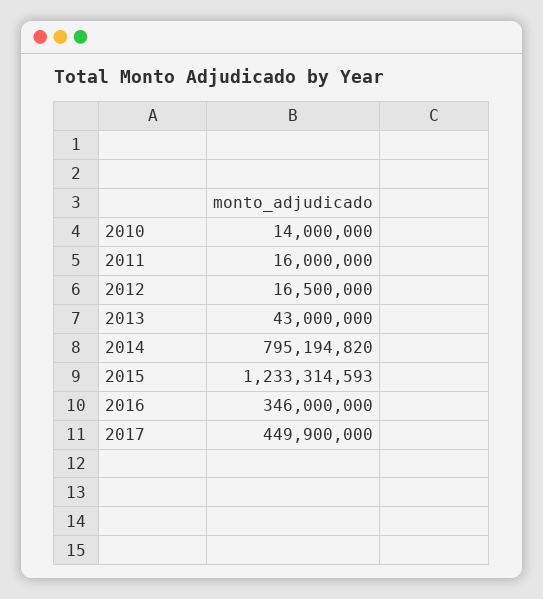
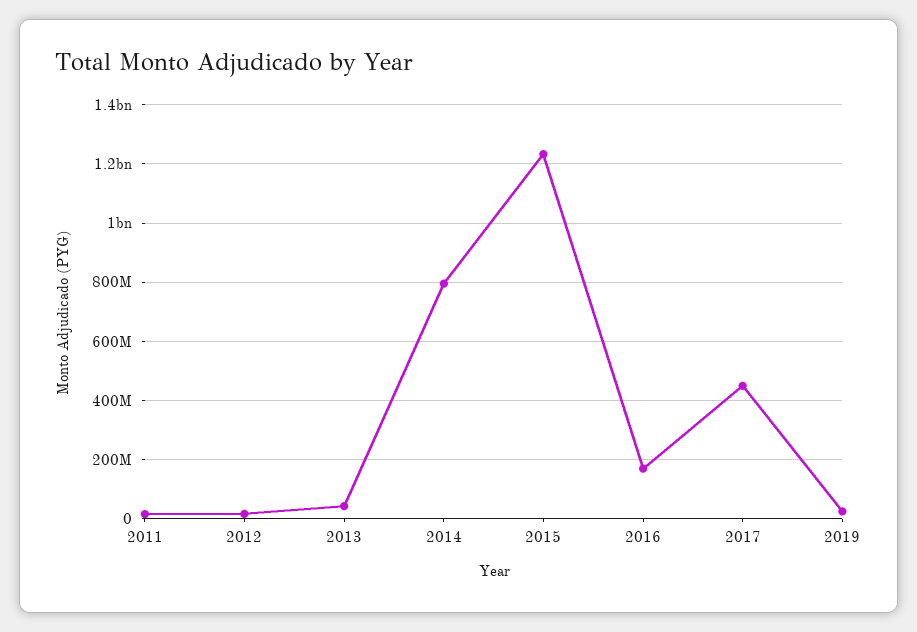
2010: 14000000 -> none
2016: 346000000 -> 175000000
2019: none -> 25000000

